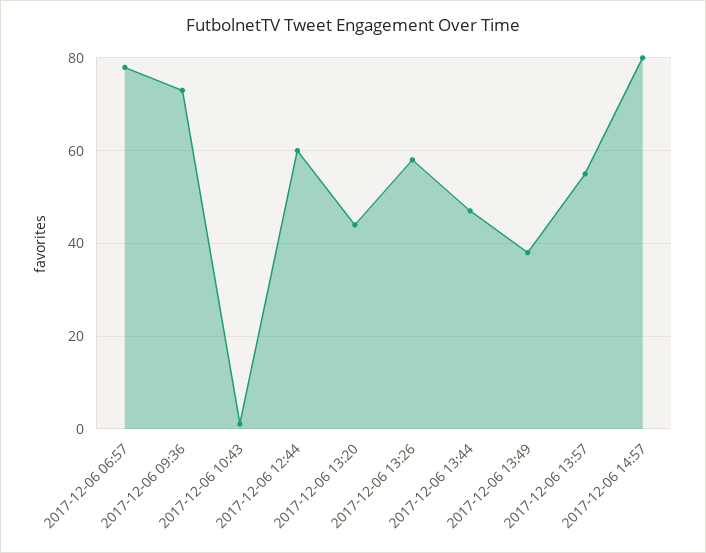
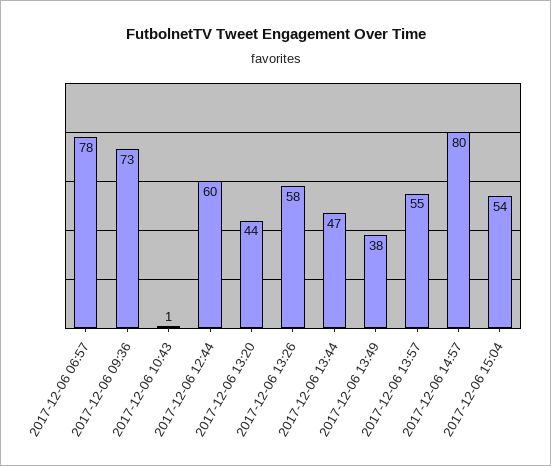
2017-12-06 15:04: none -> 54

